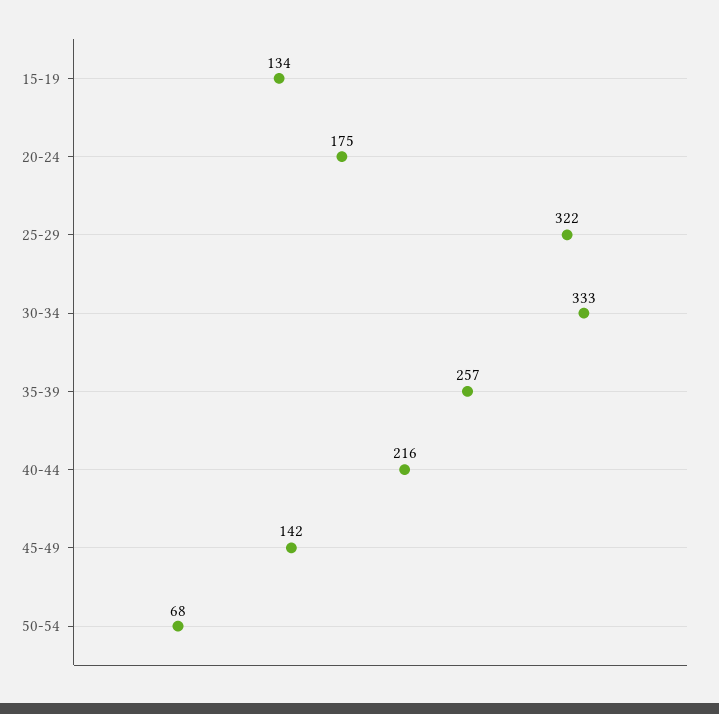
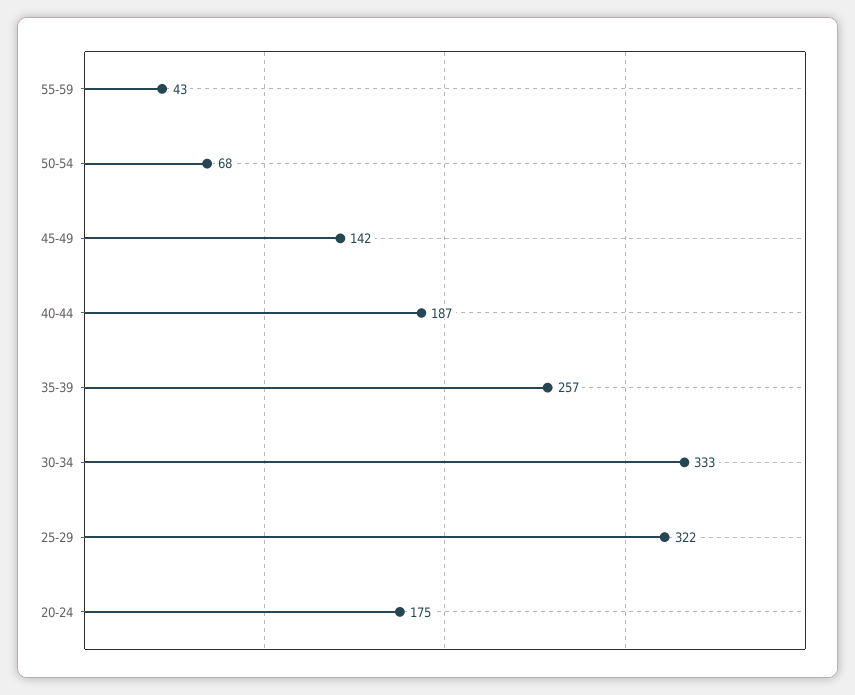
15-19: 134 -> none
40-44: 216 -> 187
55-59: none -> 43

